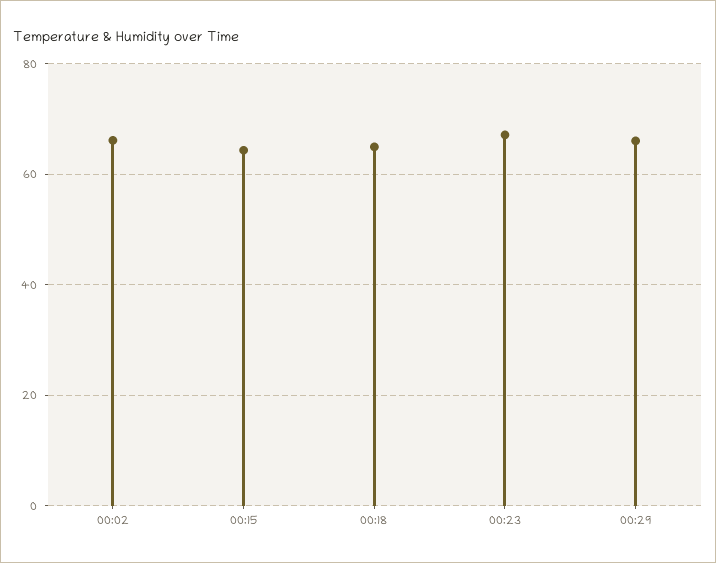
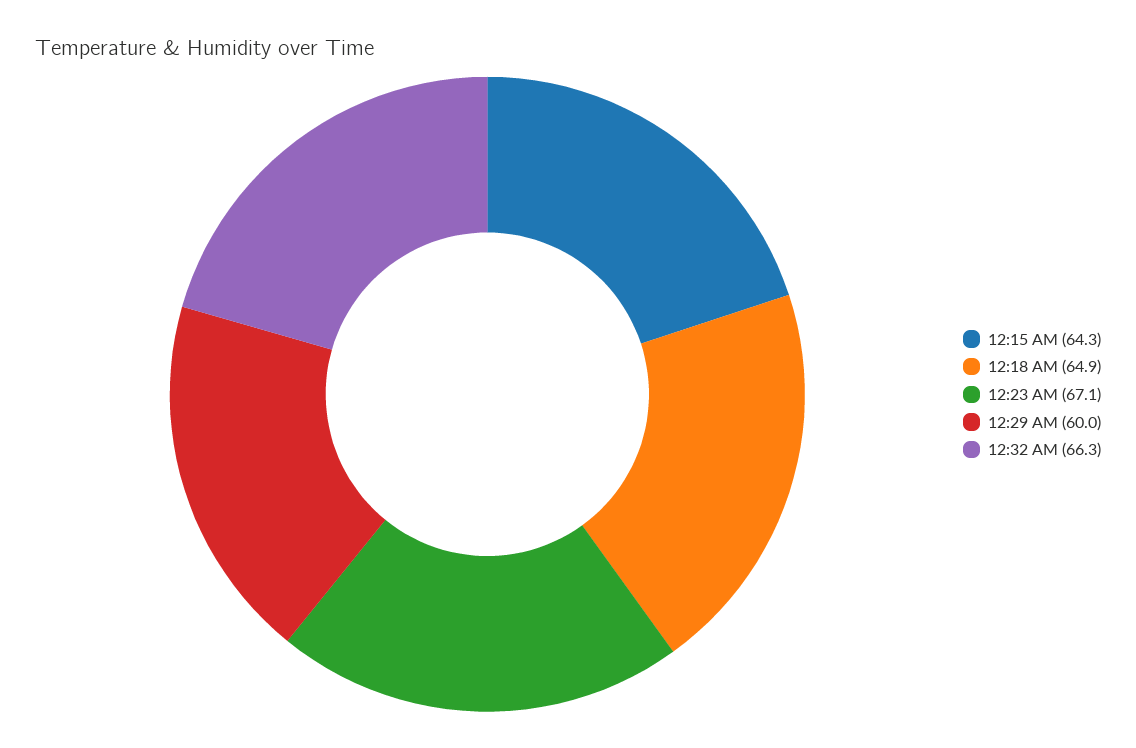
00:02: 66 -> none
00:29: 66 -> 60
12:32 AM: none -> 66.3

